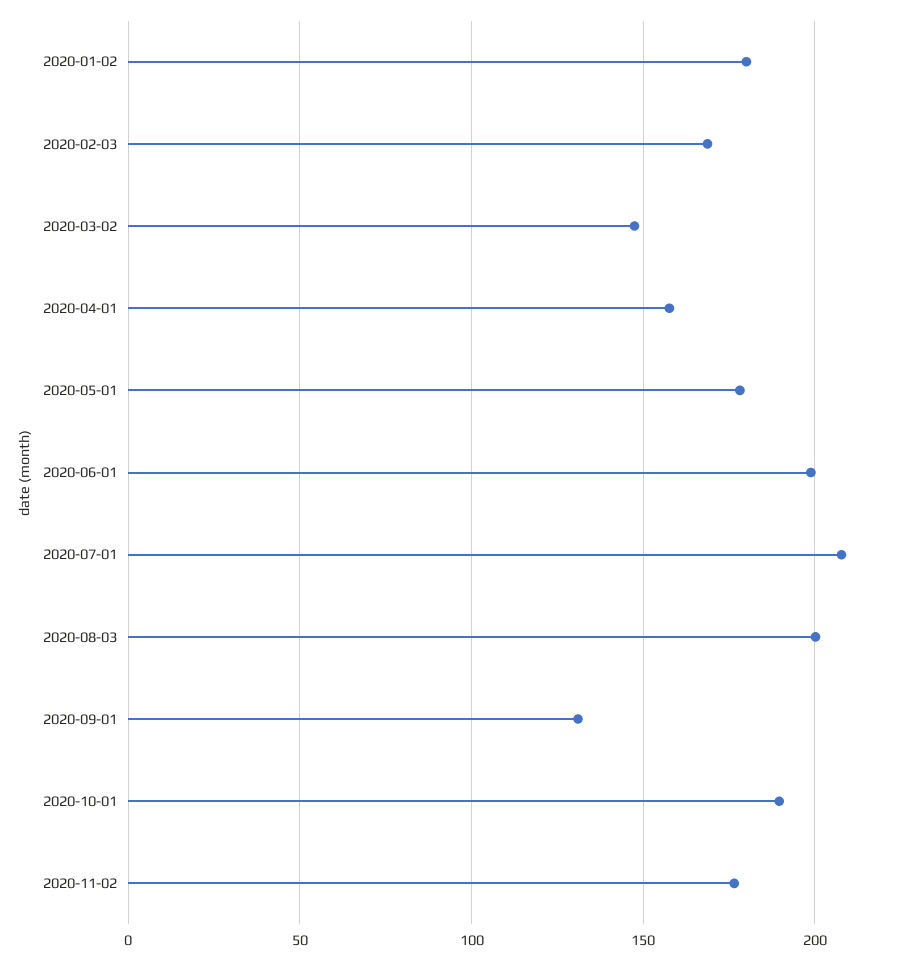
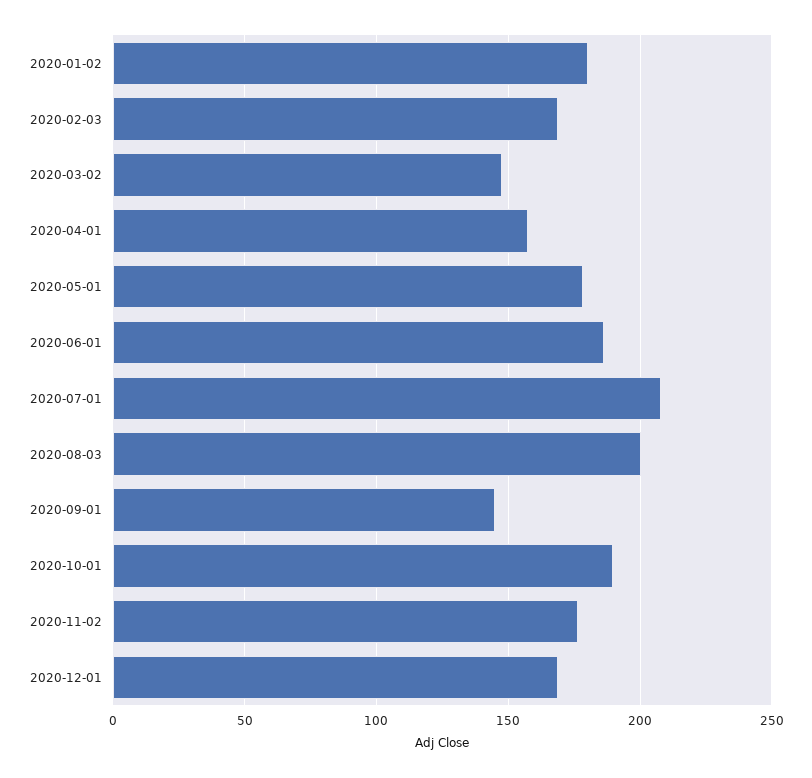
2020-06-01: 200 -> 185
2020-09-01: 130 -> 145
2020-12-01: none -> 170

